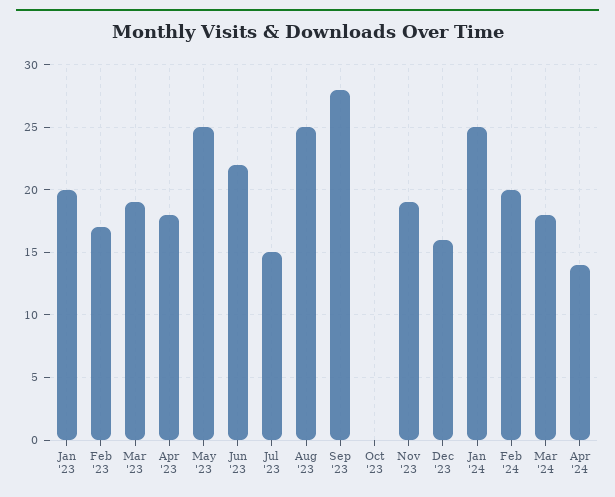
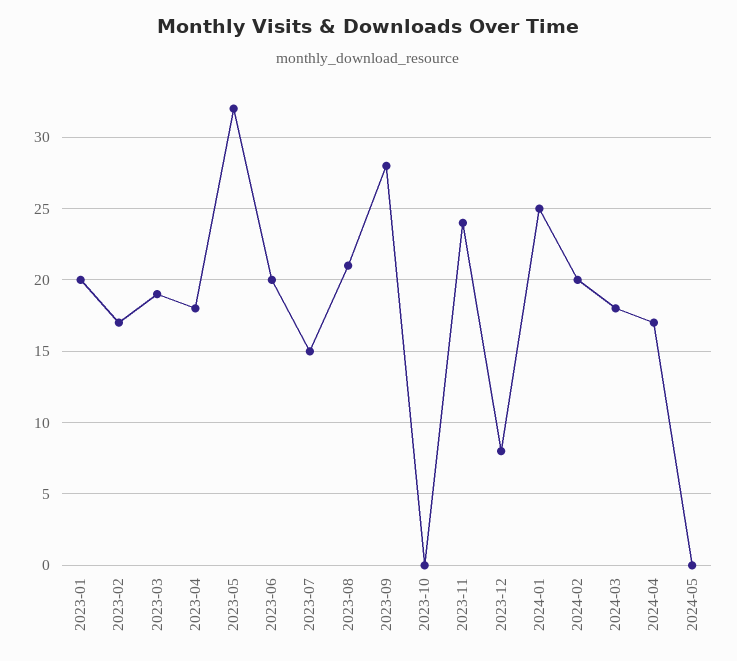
May '23: 25 -> 32
Jun '23: 22 -> 20
Aug '23: 25 -> 21
Nov '23: 19 -> 24
Dec '23: 16 -> 8
Apr '24: 14 -> 17
2024-05: none -> 0

